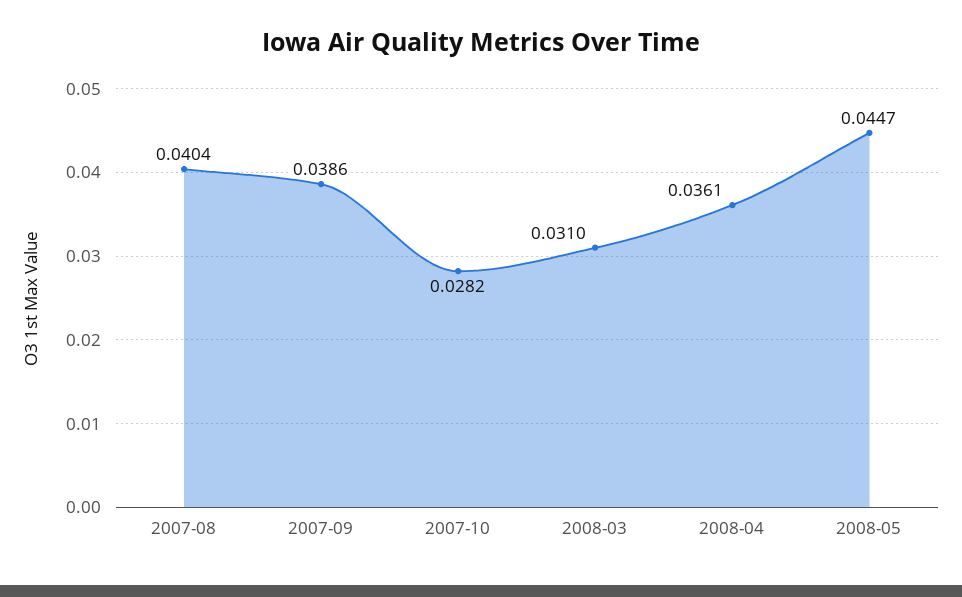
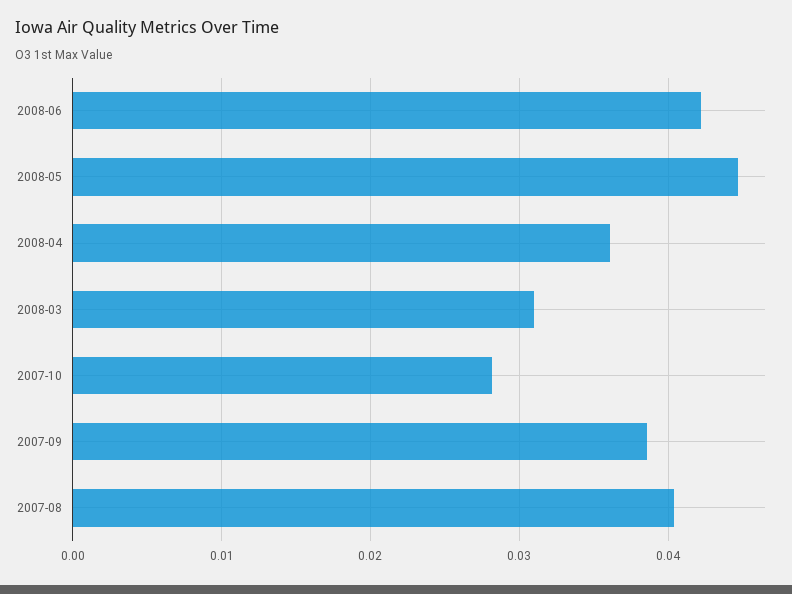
2008-06: none -> 0.042

